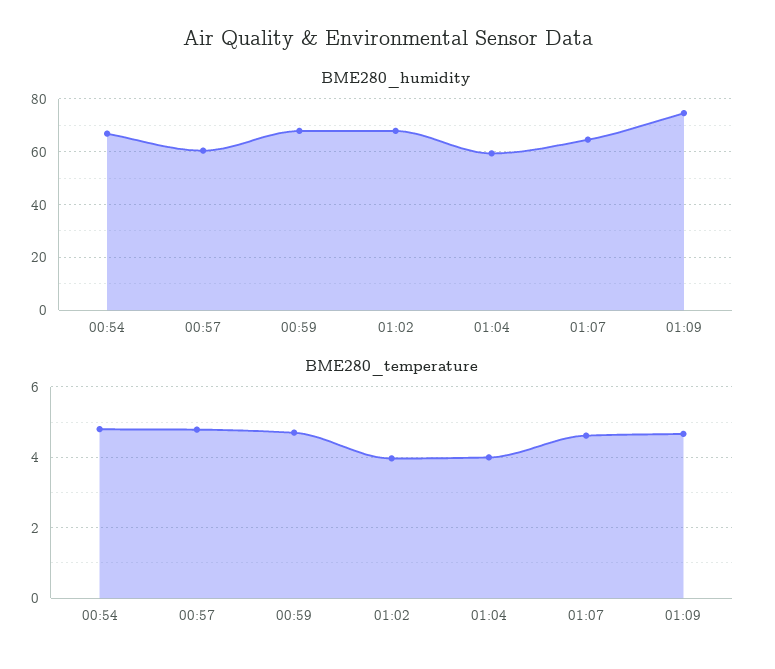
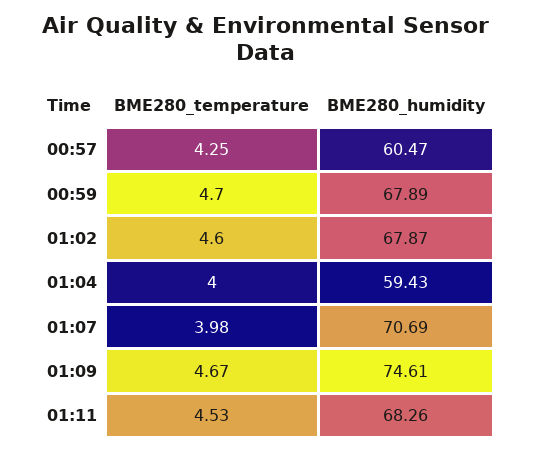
BME280_humidity, 00:54: 67.5 -> none
BME280_humidity, 01:07: 65 -> 70.69
BME280_temperature, 00:54: 4.8 -> none
BME280_temperature, 00:57: 4.8 -> 4.25
BME280_temperature, 01:02: 4 -> 4.6
BME280_temperature, 01:07: 4.6 -> 3.98
BME280_temperature, 01:11: none -> 4.53
BME280_humidity, 01:11: none -> 68.26

